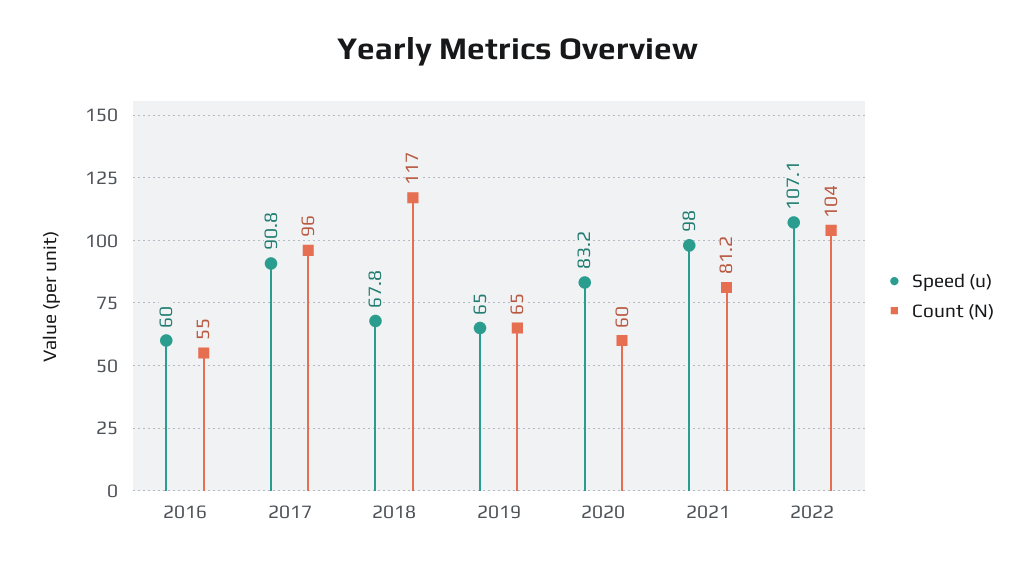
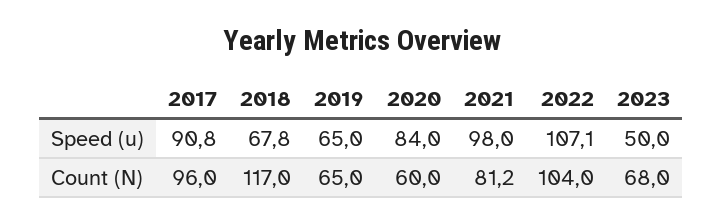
Speed (u), 2016: 60 -> none
Count (N), 2016: 55 -> none
Speed (u), 2020: 83.2 -> 84
Speed (u), 2023: none -> 50
Count (N), 2023: none -> 68

